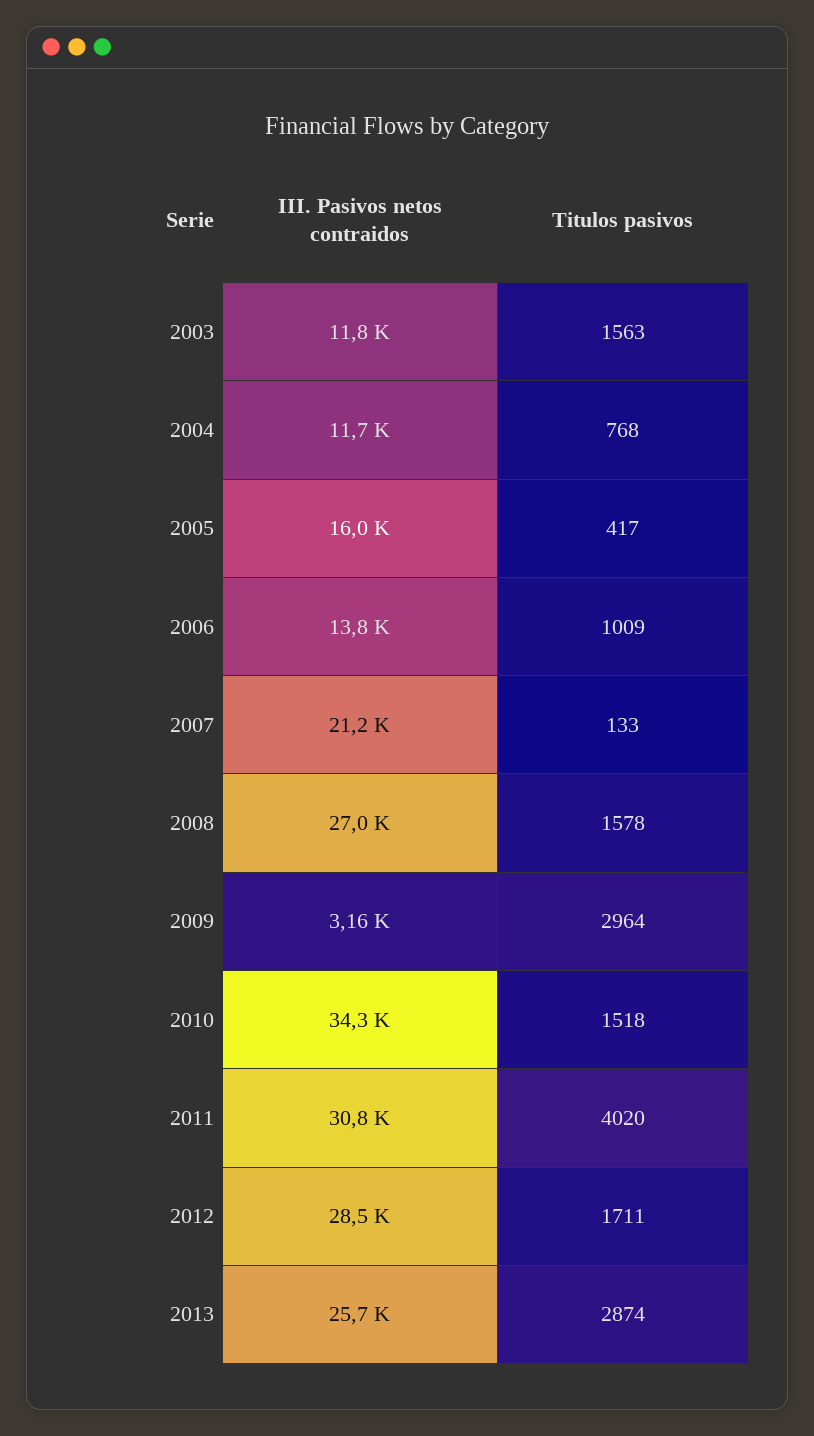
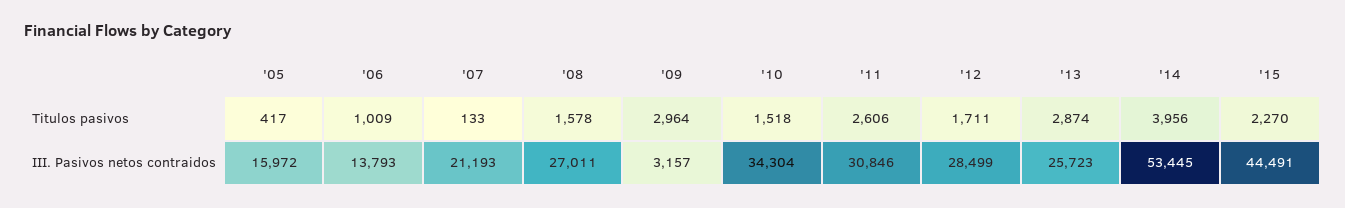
III. Pasivos netos contraidos, 2003: 11800 -> none
Titulos pasivos, 2003: 1563 -> none
III. Pasivos netos contraidos, 2004: 11700 -> none
Titulos pasivos, 2004: 768 -> none
Titulos pasivos, 2011: 4020 -> 2606
Titulos pasivos, '14: none -> 3956
Titulos pasivos, '15: none -> 2270
III. Pasivos netos contraidos, '14: none -> 53445
III. Pasivos netos contraidos, '15: none -> 44491

